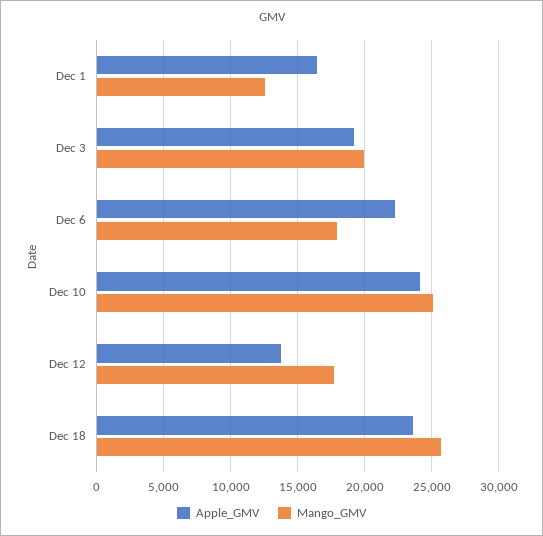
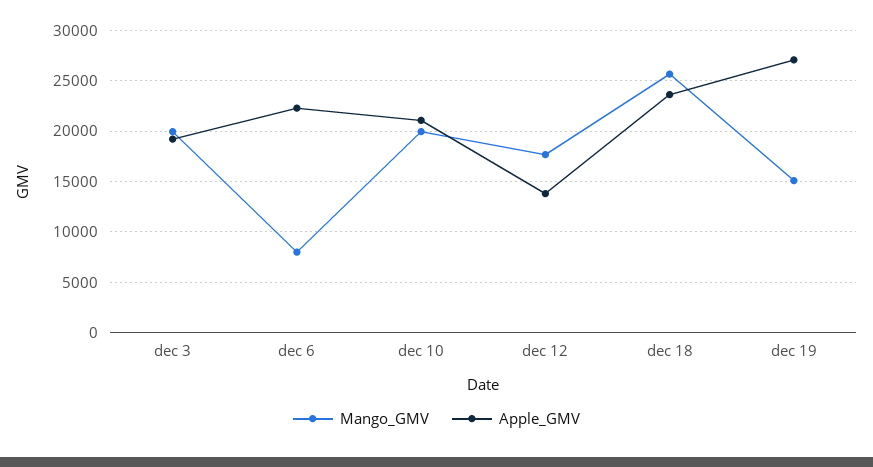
Apple_GMV, Dec 1: 16500 -> none
Mango_GMV, Dec 1: 12500 -> none
Mango_GMV, Dec 6: 18000 -> 8000
Apple_GMV, Dec 10: 24000 -> 21000
Mango_GMV, Dec 10: 25000 -> 20000
Mango_GMV, dec 19: none -> 15000
Apple_GMV, dec 19: none -> 27000

